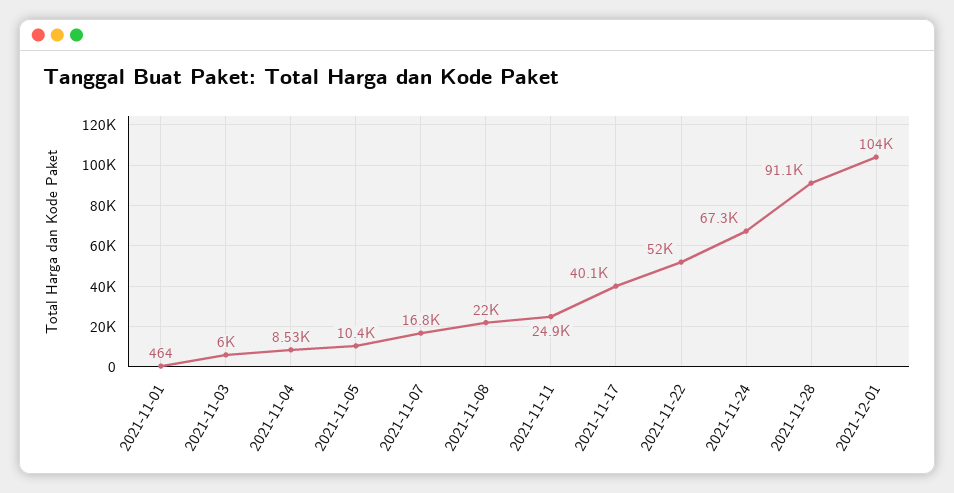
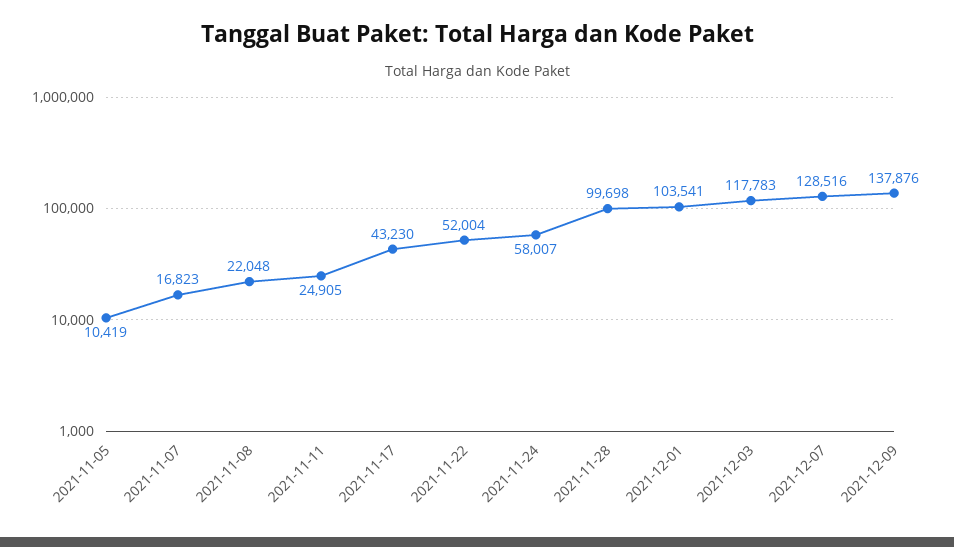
2021-11-01: 464 -> none
2021-11-03: 6000 -> none
2021-11-04: 8530 -> none
2021-11-17: 40100 -> 43230
2021-11-24: 67300 -> 58007
2021-11-28: 91100 -> 99698
2021-12-03: none -> 117783
2021-12-07: none -> 128516
2021-12-09: none -> 137876

